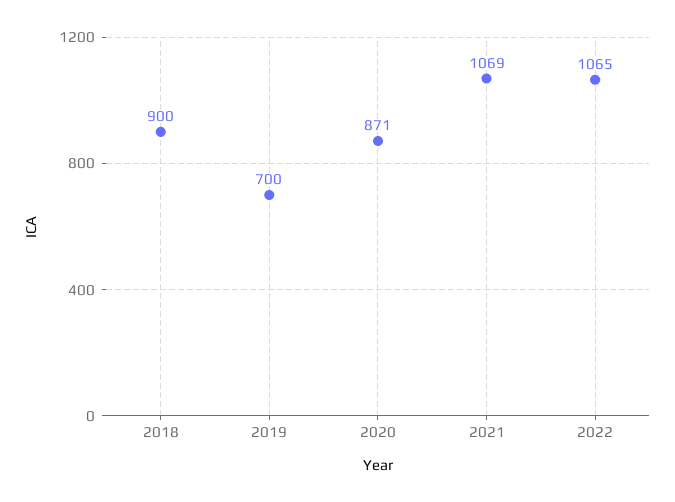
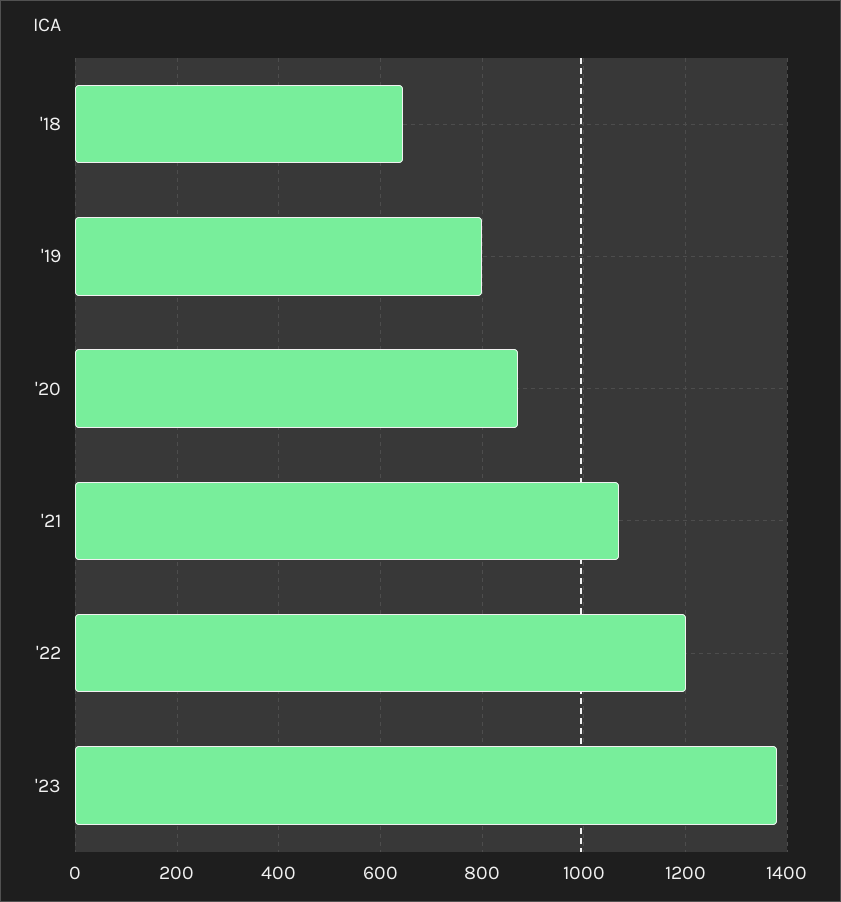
2018: 900 -> 640
2019: 700 -> 800
2022: 1065 -> 1200
'23: none -> 1380

